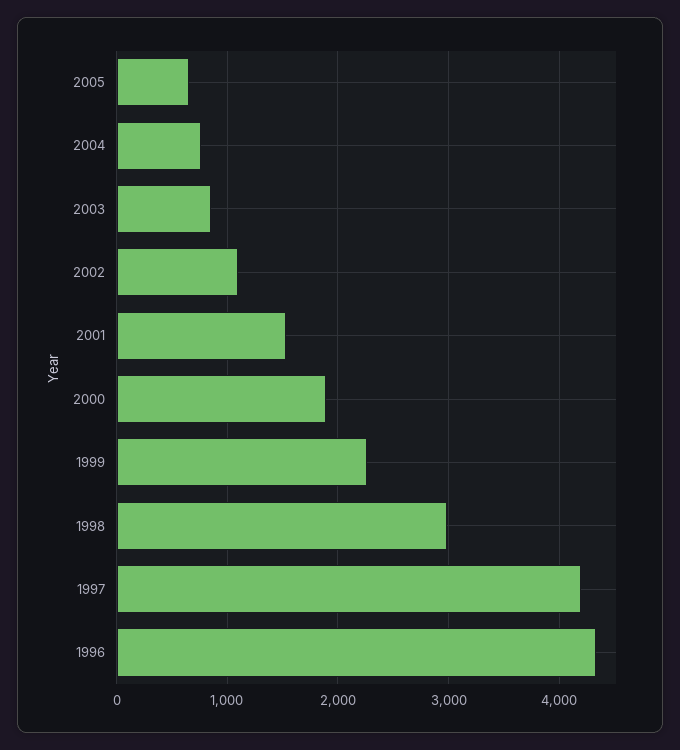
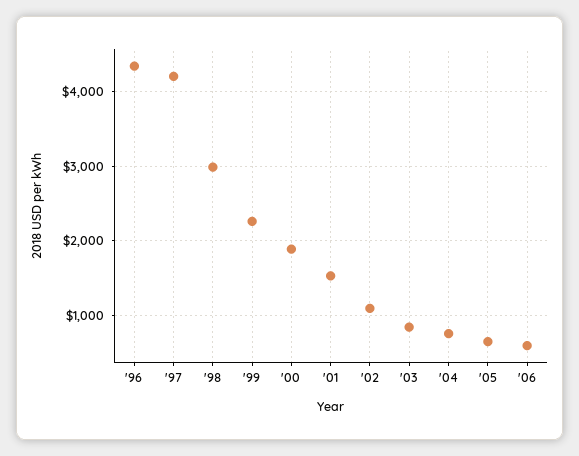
'06: none -> 600

